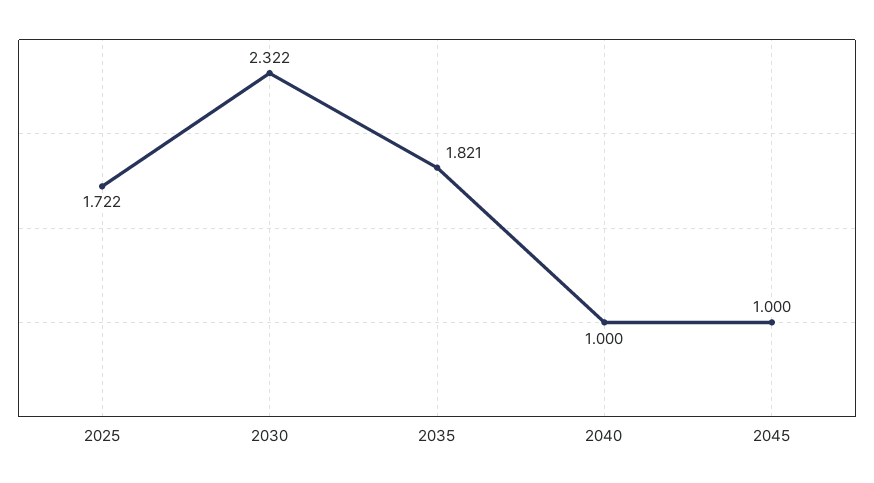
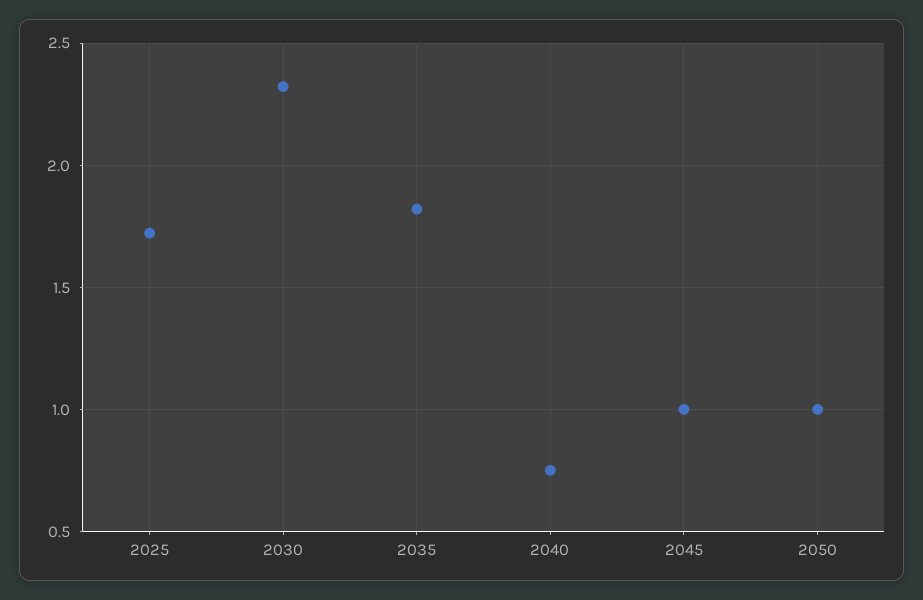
2040: 1 -> 0.75
2050: none -> 1

